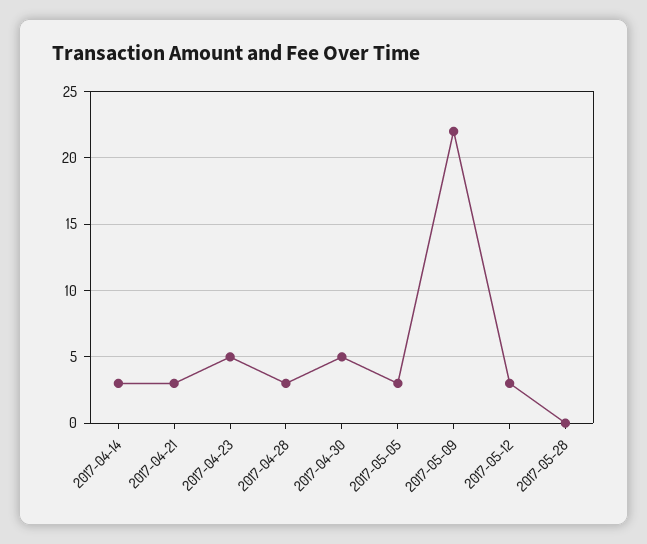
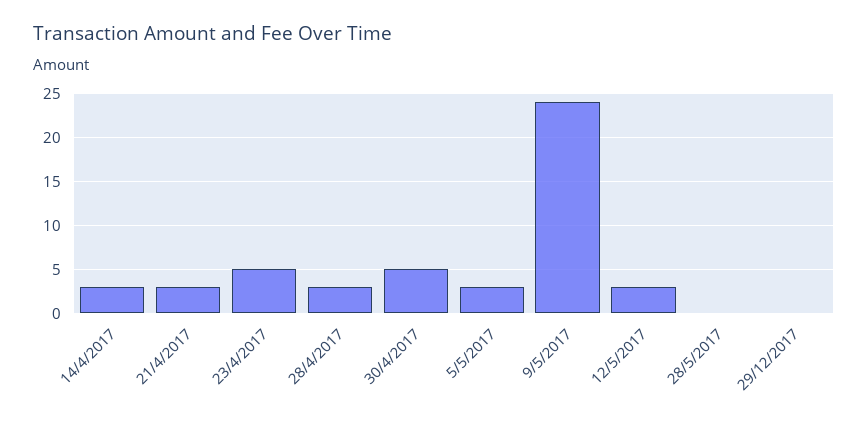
2017-05-09: 22 -> 24
29/12/2017: none -> 0

